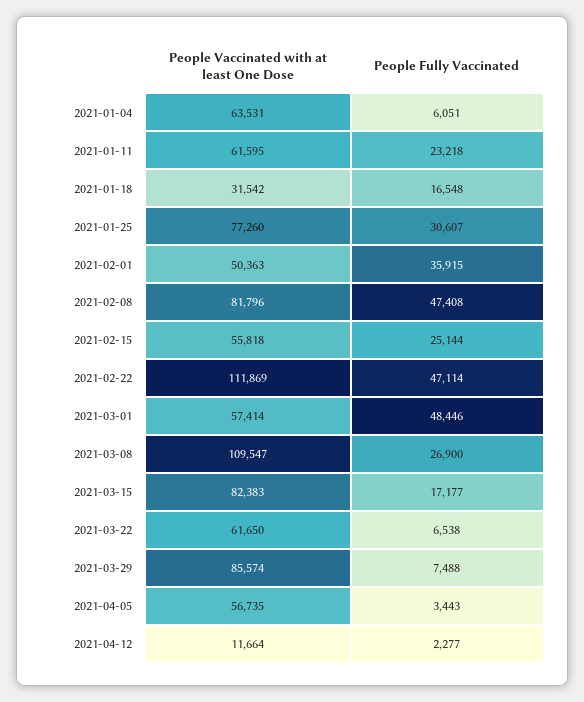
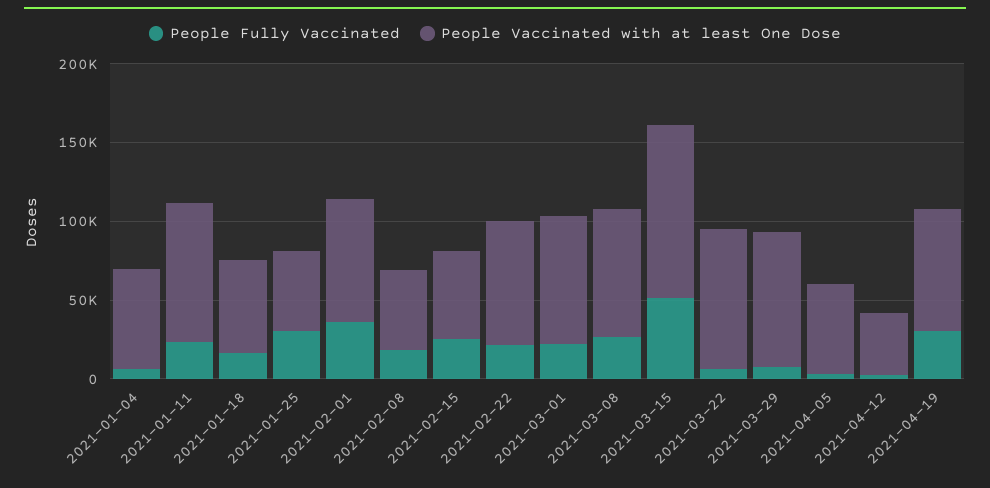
People Vaccinated with at least One Dose, 2021-01-11: 61595 -> 90000
People Vaccinated with at least One Dose, 2021-01-18: 31542 -> 60000
People Vaccinated with at least One Dose, 2021-01-25: 77260 -> 50000
People Vaccinated with at least One Dose, 2021-02-01: 50363 -> 80000
People Vaccinated with at least One Dose, 2021-02-08: 81796 -> 50000
People Fully Vaccinated, 2021-02-08: 47408 -> 20000
People Vaccinated with at least One Dose, 2021-02-22: 111869 -> 80000
People Fully Vaccinated, 2021-02-22: 47114 -> 20000
People Vaccinated with at least One Dose, 2021-03-01: 57414 -> 80000
People Fully Vaccinated, 2021-03-01: 48446 -> 20000
People Vaccinated with at least One Dose, 2021-03-08: 109547 -> 80000
People Vaccinated with at least One Dose, 2021-03-15: 82383 -> 110000
People Fully Vaccinated, 2021-03-15: 17177 -> 50000
People Vaccinated with at least One Dose, 2021-03-22: 61650 -> 90000
People Vaccinated with at least One Dose, 2021-04-12: 11664 -> 40000
People Fully Vaccinated, 2021-04-19: none -> 30000
People Vaccinated with at least One Dose, 2021-04-19: none -> 80000

